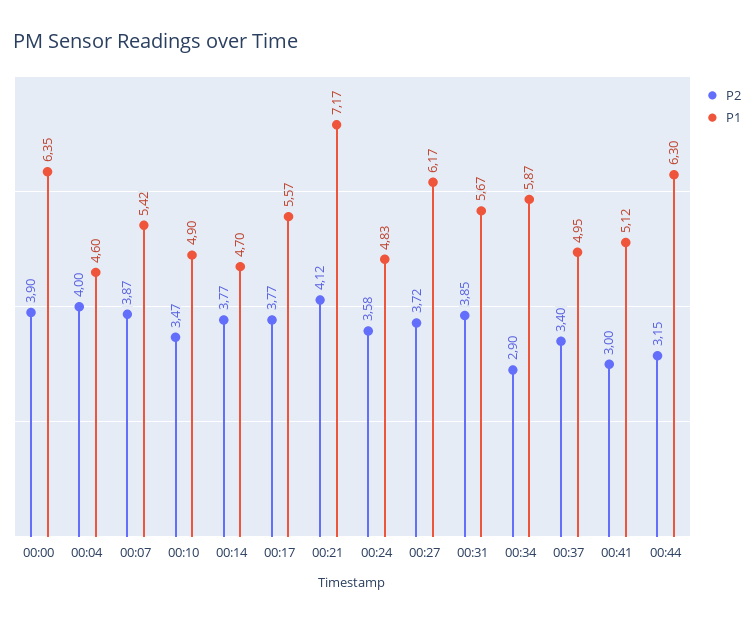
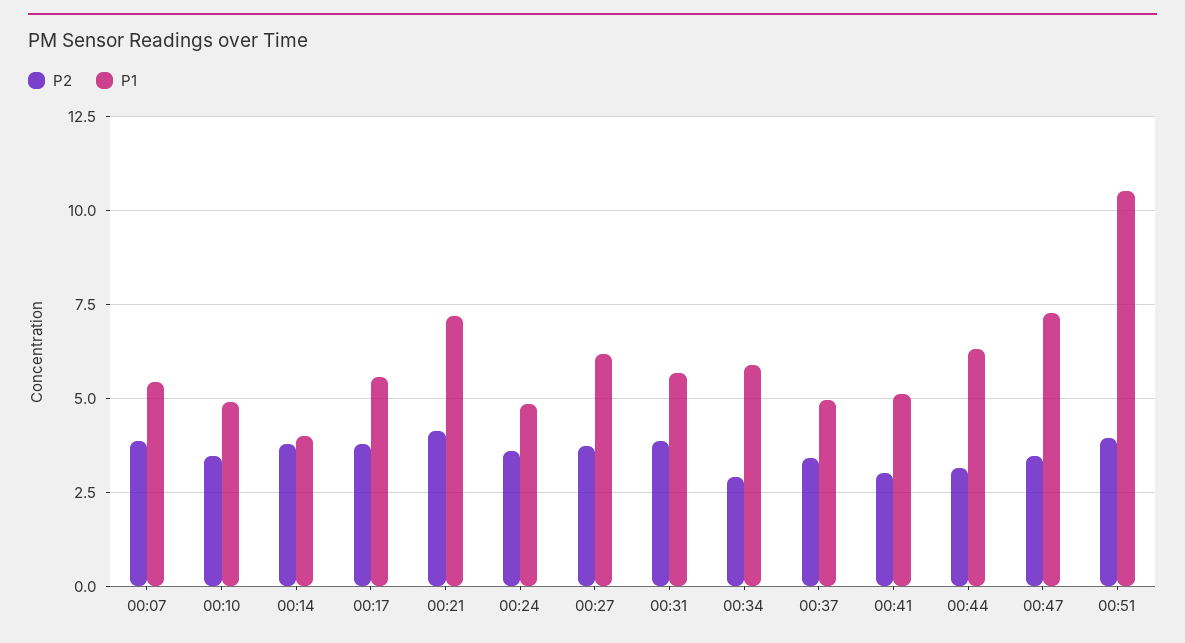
P2, 00:00: 3.9 -> none
P1, 00:00: 6.35 -> none
P2, 00:04: 4 -> none
P1, 00:04: 4.6 -> none
P1, 00:14: 4.7 -> 4
P2, 00:47: none -> 3.5
P1, 00:47: none -> 7.25
P2, 00:51: none -> 4
P1, 00:51: none -> 10.5

